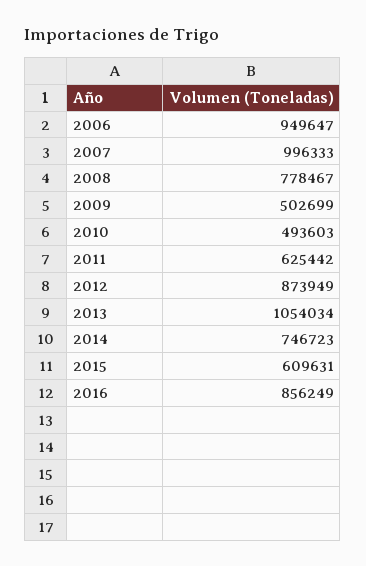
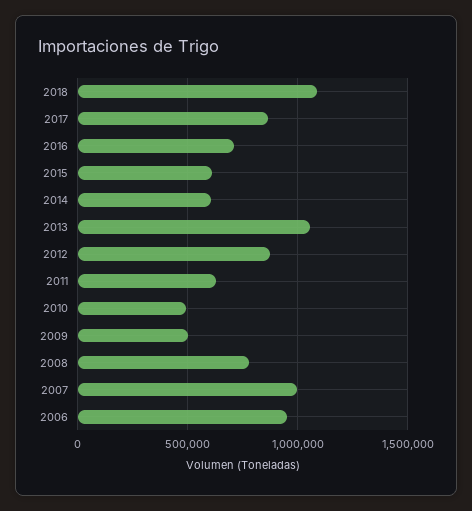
2014: 746723 -> 600000
2016: 856249 -> 700000
2018: none -> 1100000
2017: none -> 850000

